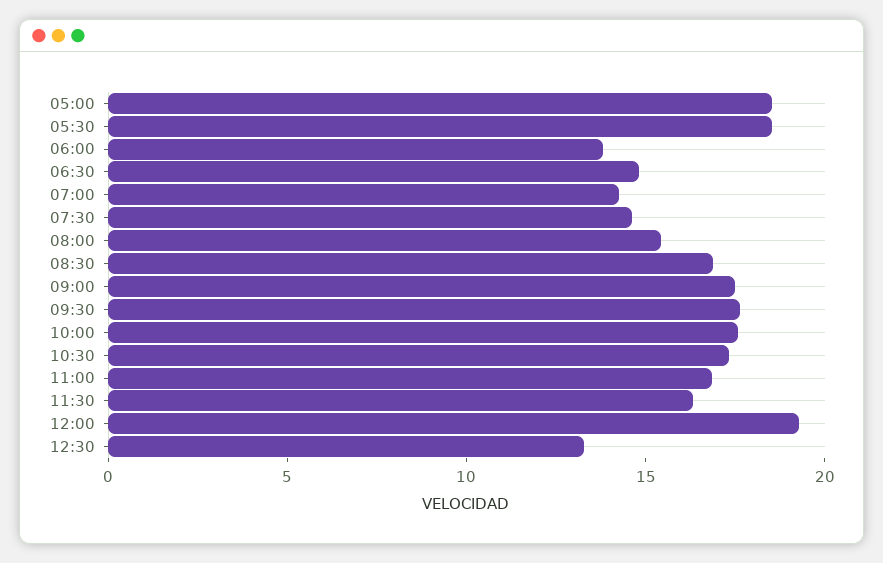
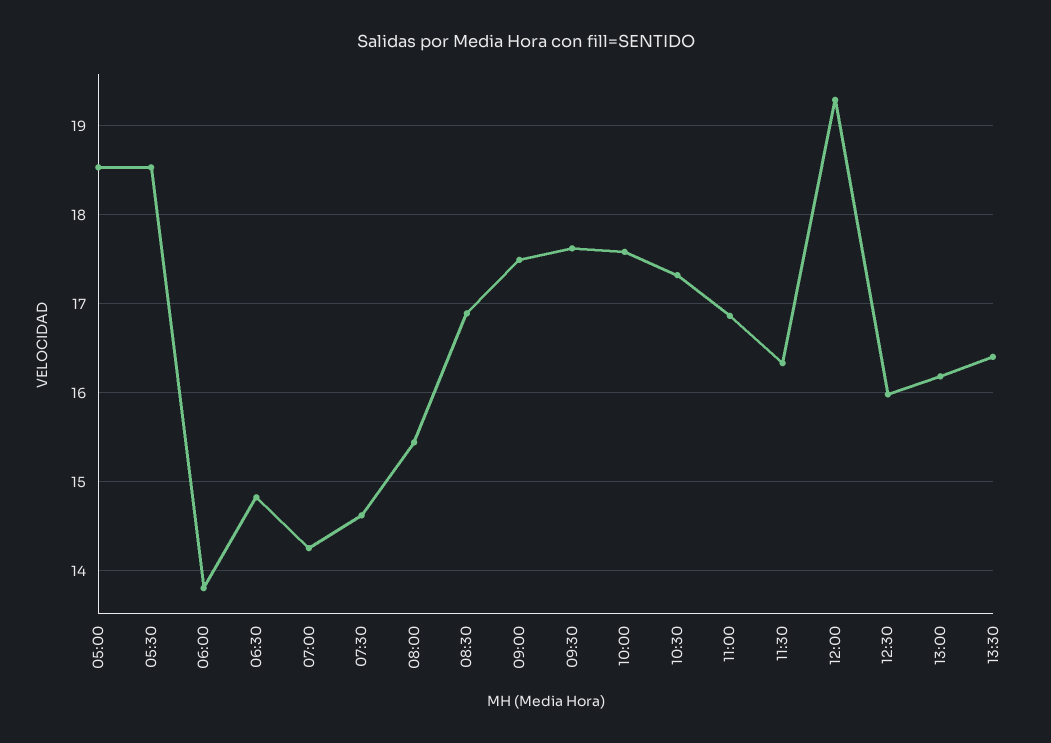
12:30: 13 -> 16
13:00: none -> 16.2
13:30: none -> 16.4

